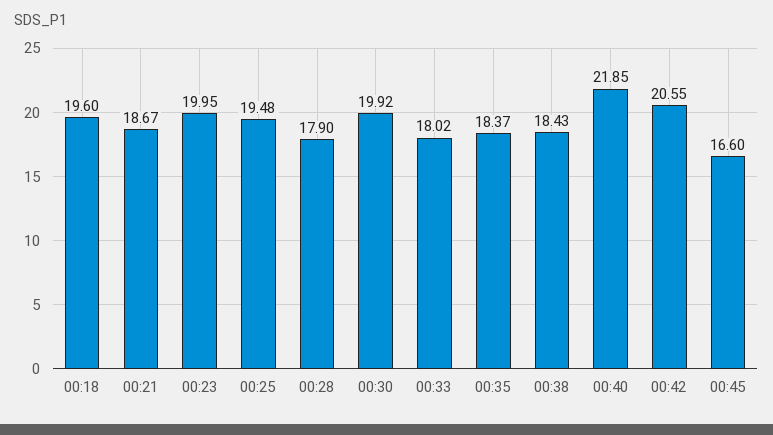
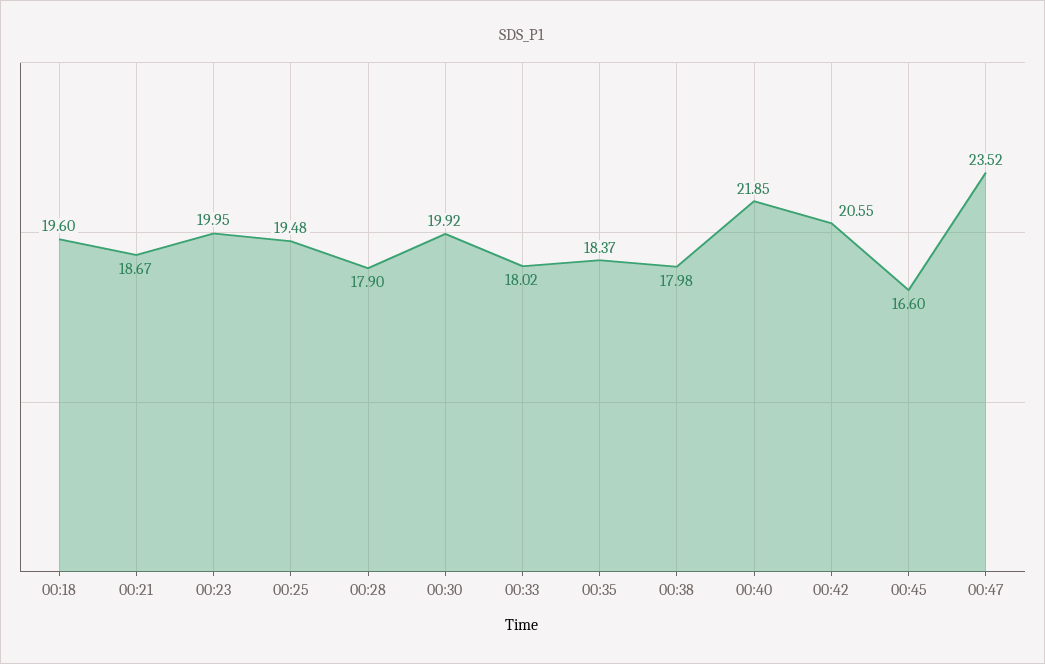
00:38: 18.43 -> 17.98
00:47: none -> 23.52

